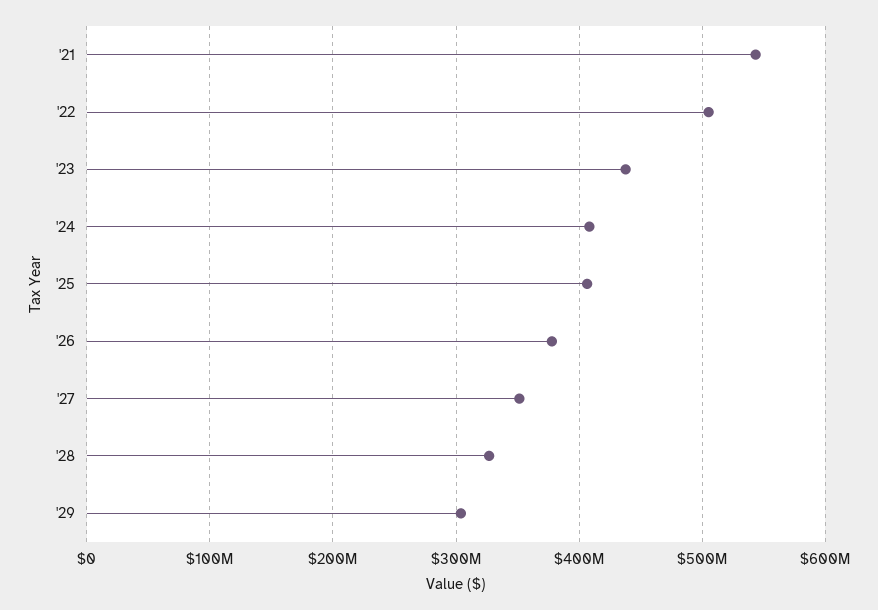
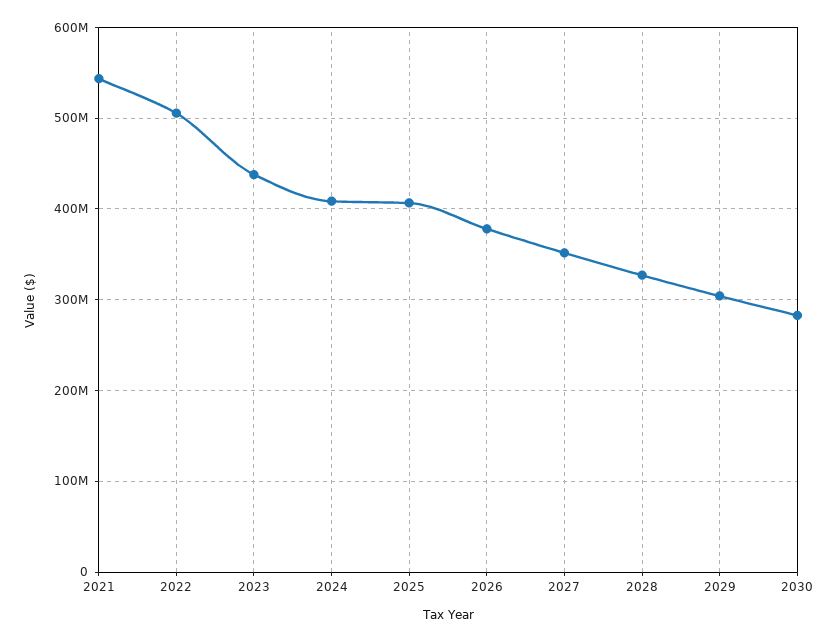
2030: none -> 280000000

